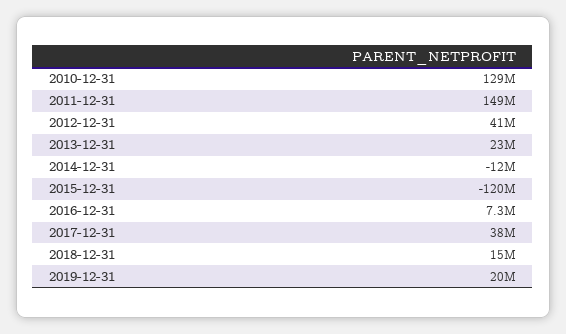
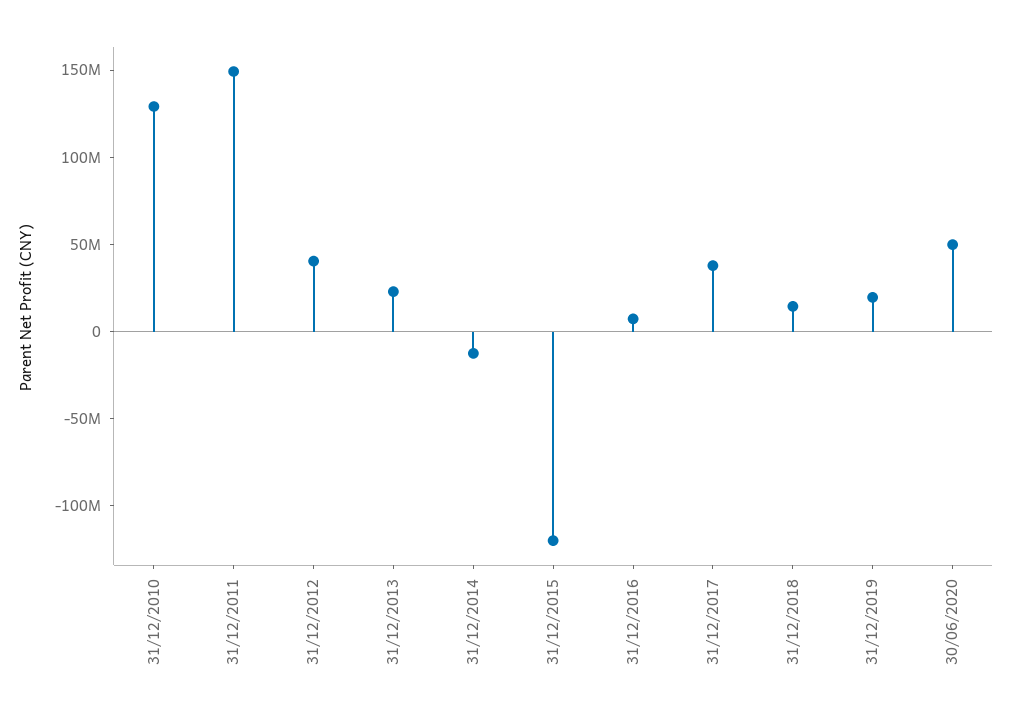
30/06/2020: none -> 50000000

